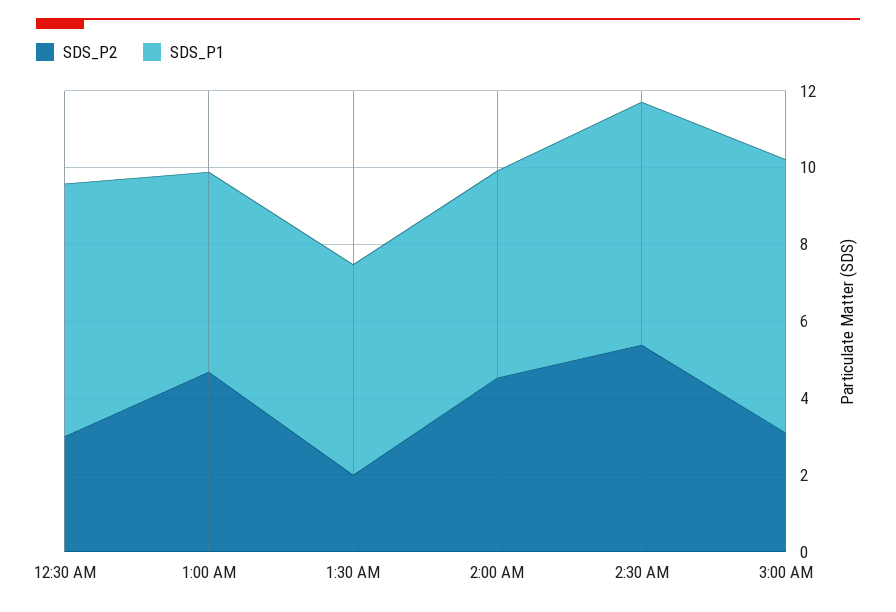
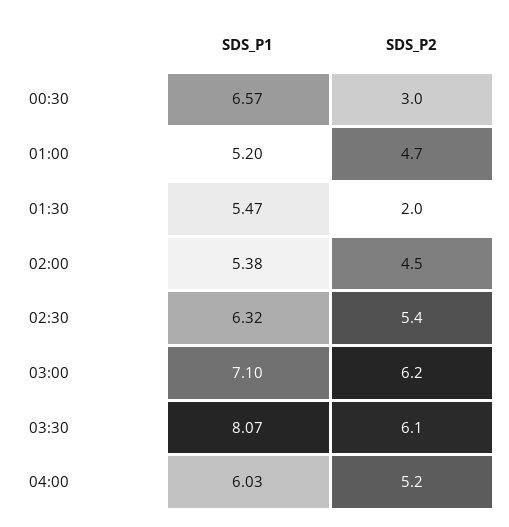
SDS_P2, 3:00 AM: 3 -> 6.2
SDS_P1, 03:30: none -> 8.07
SDS_P2, 03:30: none -> 6.1
SDS_P1, 04:00: none -> 6.03
SDS_P2, 04:00: none -> 5.2

